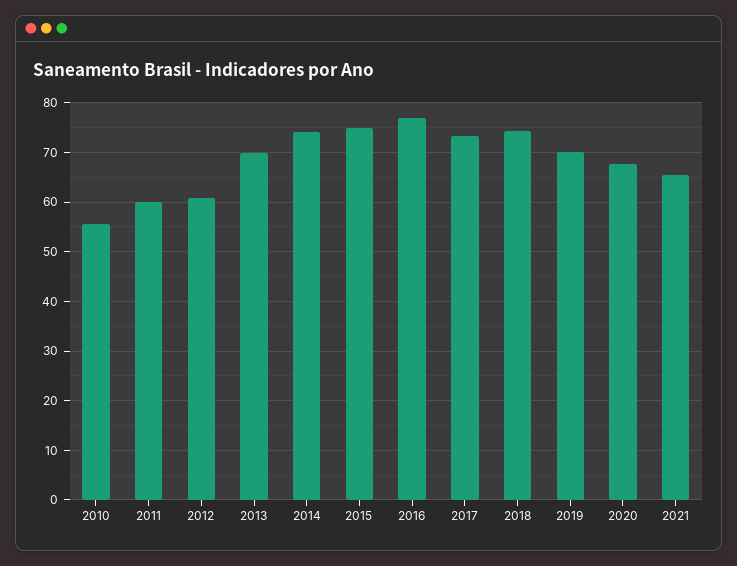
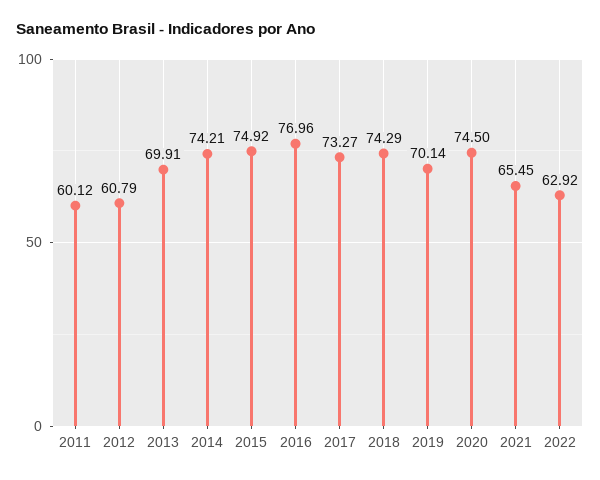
2010: 56 -> none
2020: 68 -> 74.5
2022: none -> 62.92

